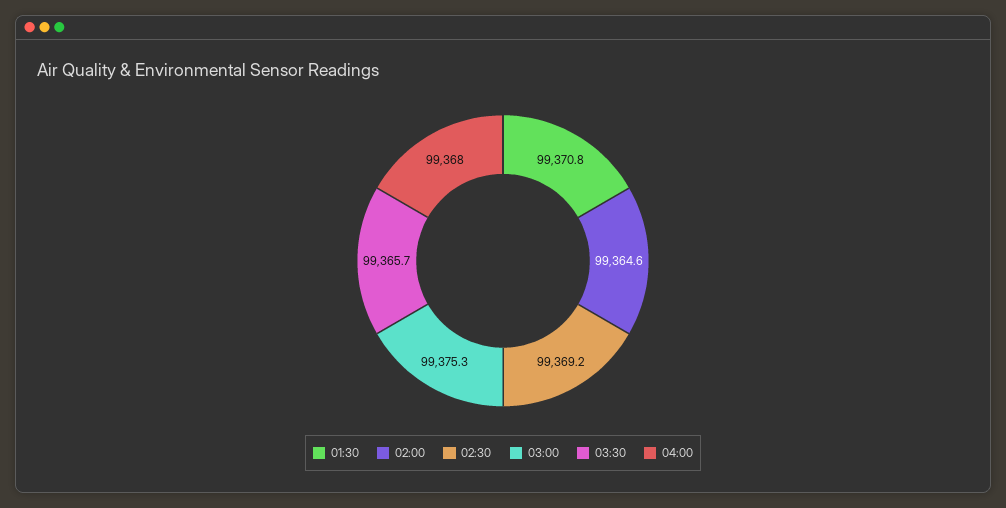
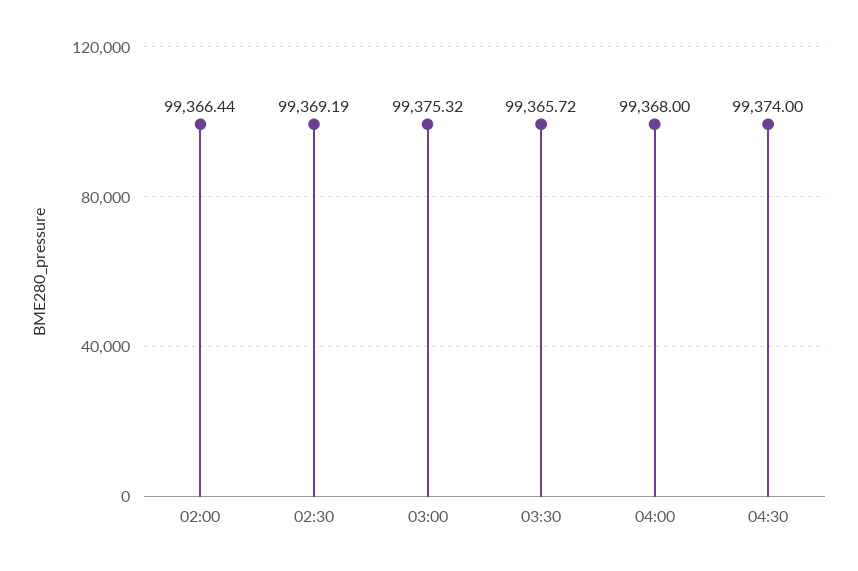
01:30: 99370.8 -> none
02:00: 99364.6 -> 99366.44
04:30: none -> 99374

